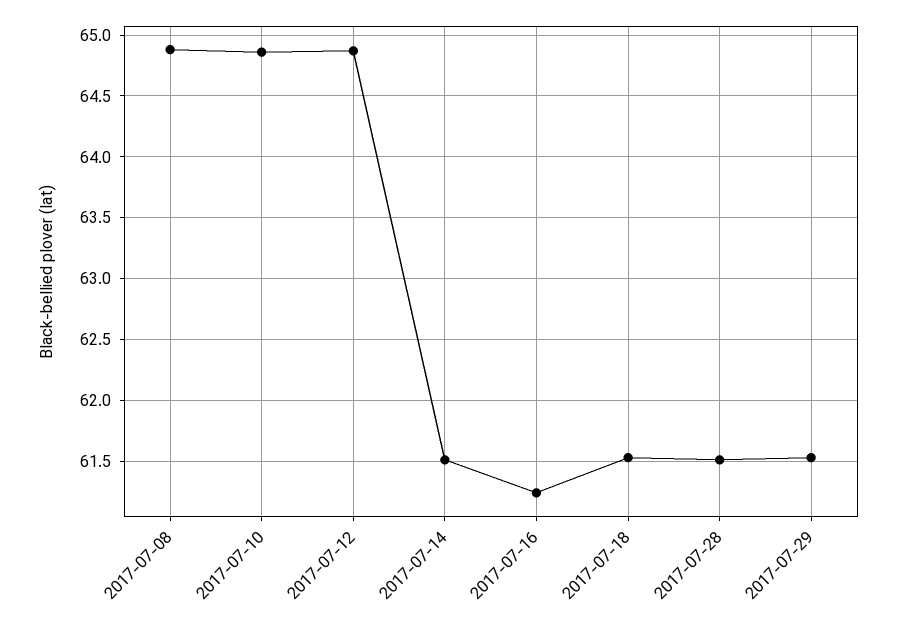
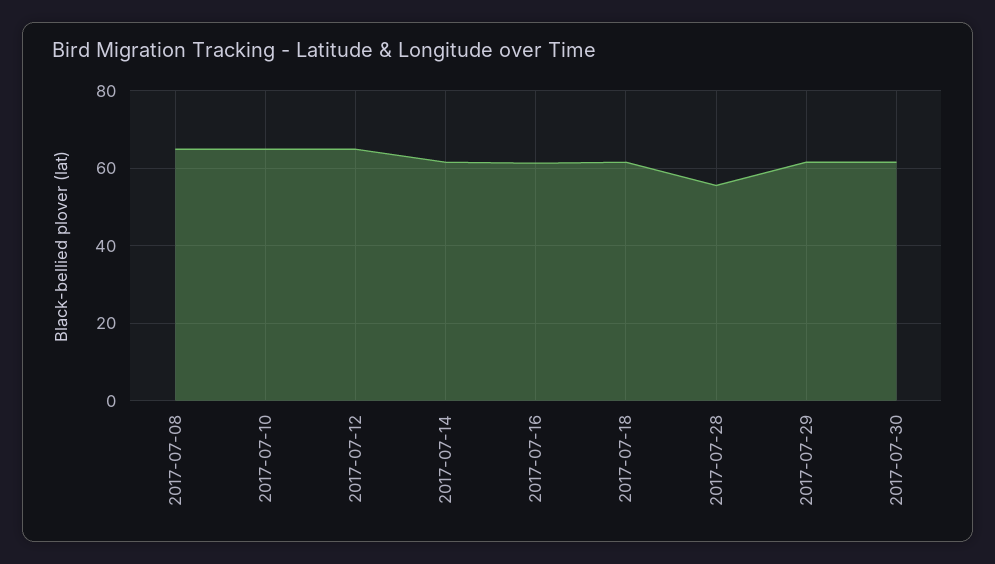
2017-07-28: 61.5 -> 56
2017-07-30: none -> 62

